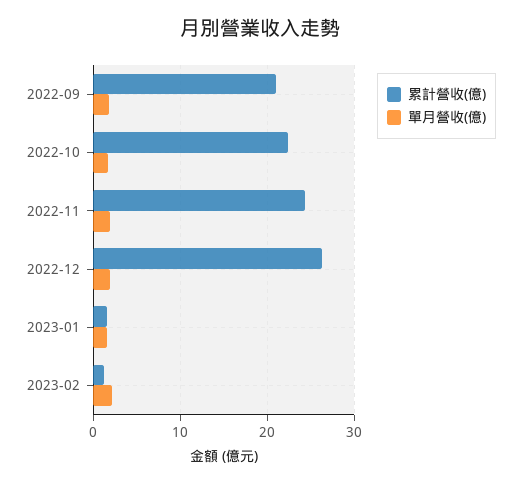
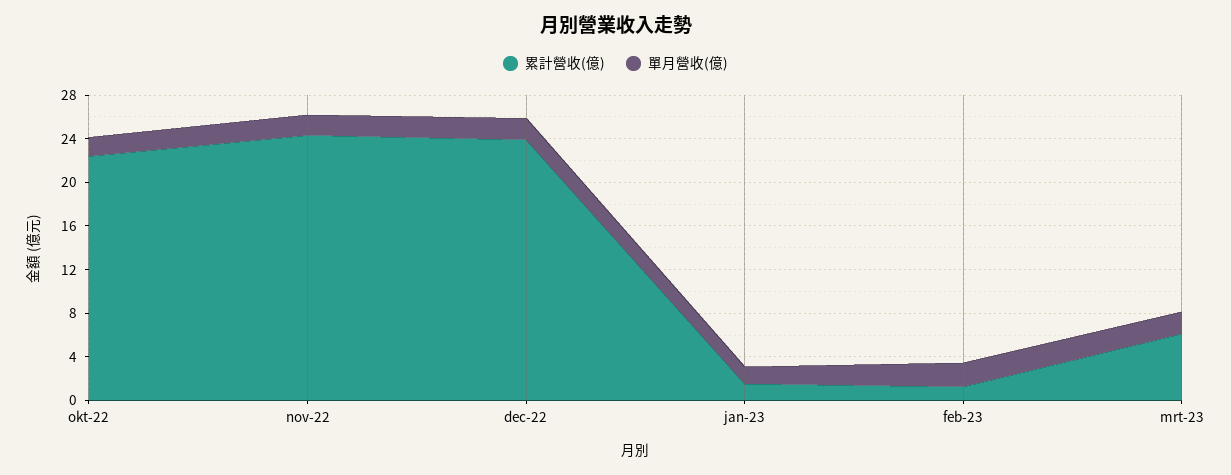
累計營收(億), 2022-09: 21 -> none
單月營收(億), 2022-09: 2 -> none
累計營收(億), 2022-12: 26 -> 24
累計營收(億), mrt-23: none -> 6
單月營收(億), mrt-23: none -> 2

